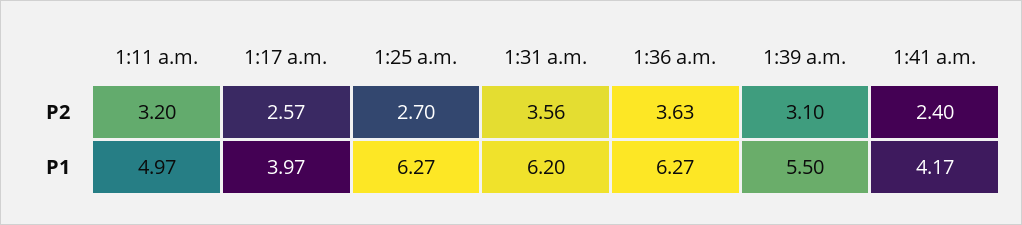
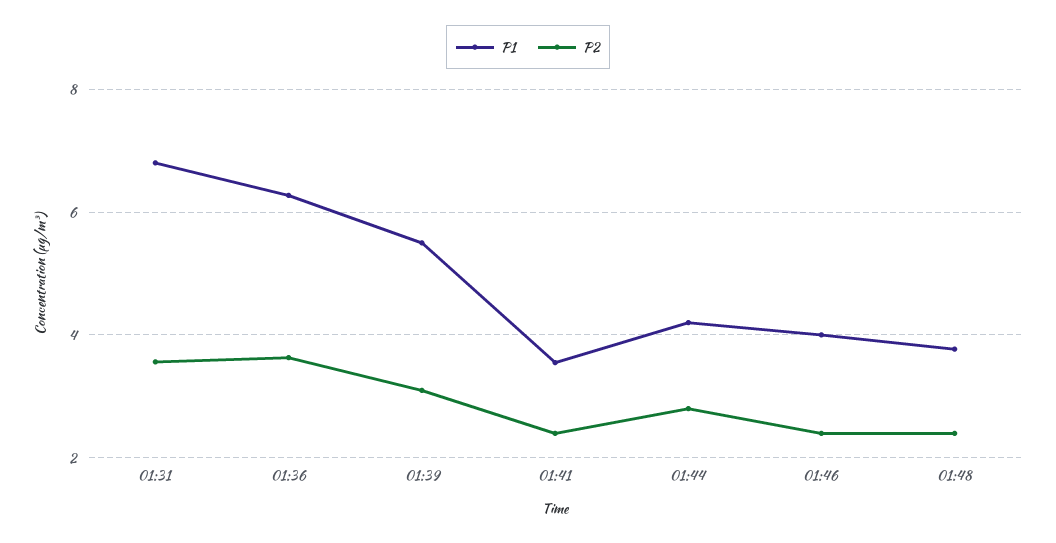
P2, 1:11 a.m.: 3.2 -> none
P2, 1:17 a.m.: 2.57 -> none
P2, 1:25 a.m.: 2.7 -> none
P1, 1:11 a.m.: 4.97 -> none
P1, 1:17 a.m.: 3.97 -> none
P1, 1:25 a.m.: 6.27 -> none
P1, 1:31 a.m.: 6.2 -> 6.8
P1, 1:41 a.m.: 4.17 -> 3.6
P1, 01:44: none -> 4.2
P2, 01:44: none -> 2.8
P1, 01:46: none -> 4
P2, 01:46: none -> 2.4
P1, 01:48: none -> 3.8
P2, 01:48: none -> 2.4

